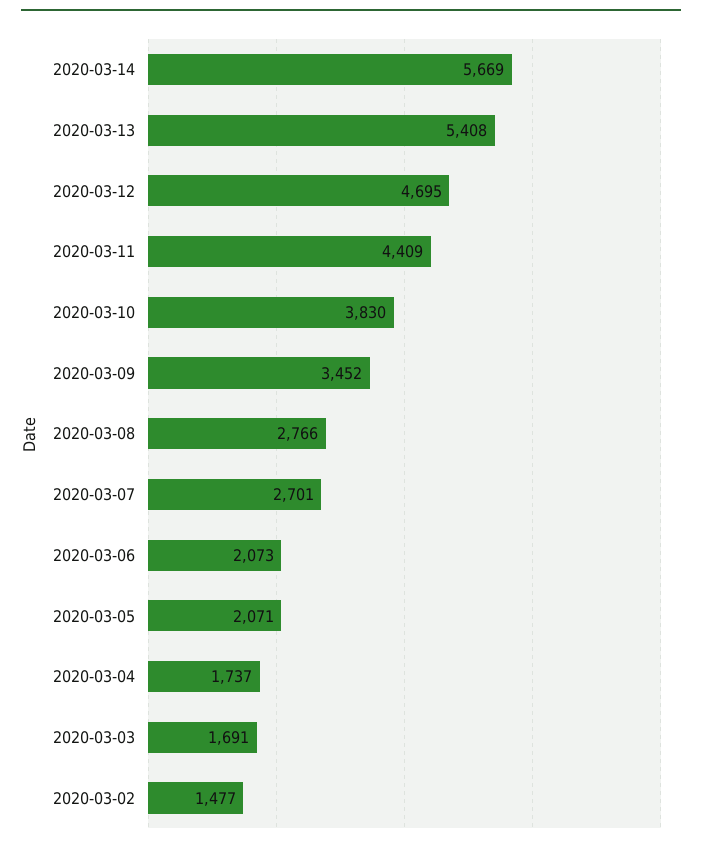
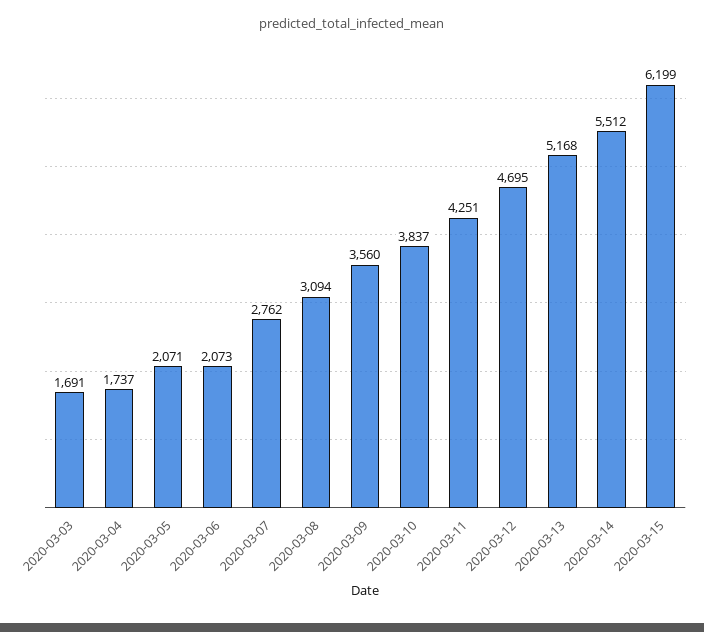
2020-03-14: 5669 -> 5512
2020-03-13: 5408 -> 5168
2020-03-11: 4409 -> 4251
2020-03-10: 3830 -> 3837
2020-03-09: 3452 -> 3560
2020-03-08: 2766 -> 3094
2020-03-07: 2701 -> 2762
2020-03-02: 1477 -> none
2020-03-15: none -> 6199

